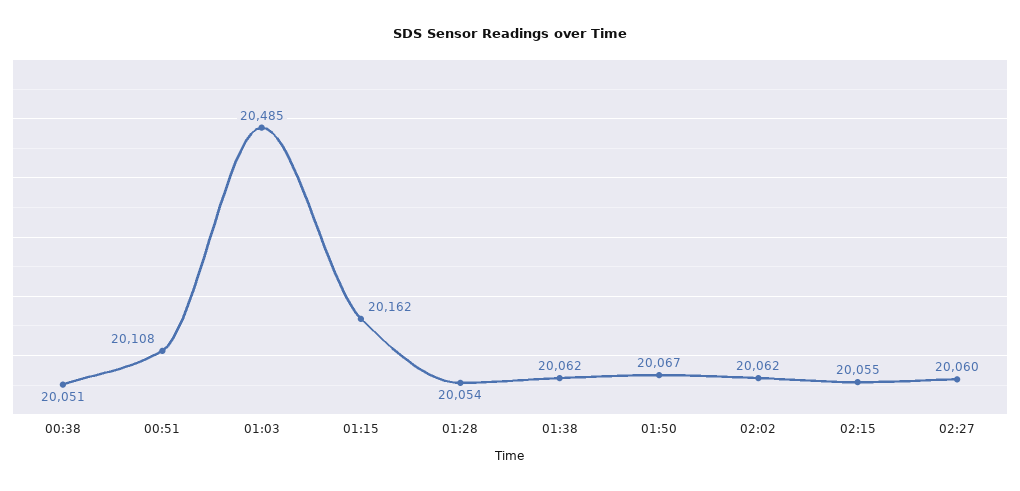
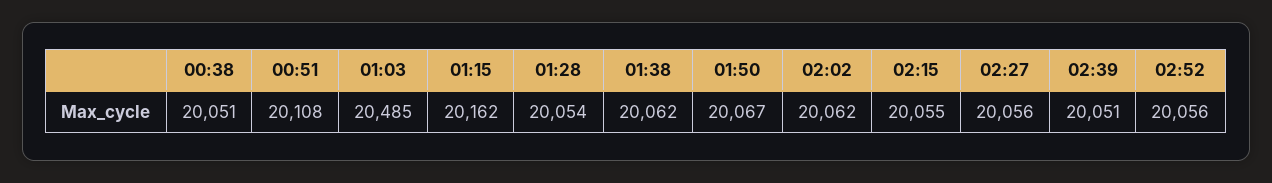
02:27: 20060 -> 20056
02:39: none -> 20051
02:52: none -> 20056

